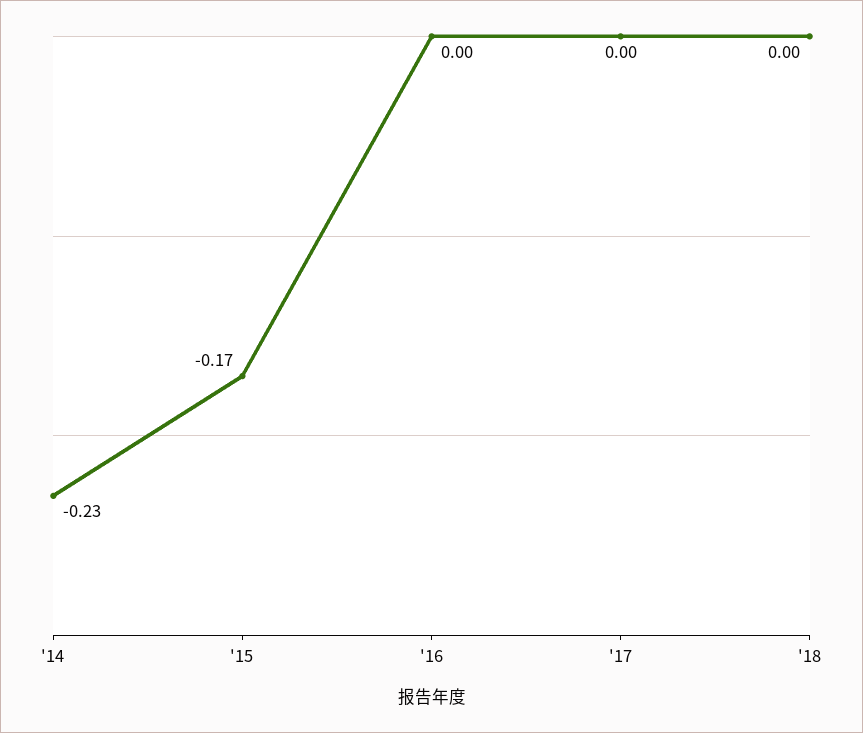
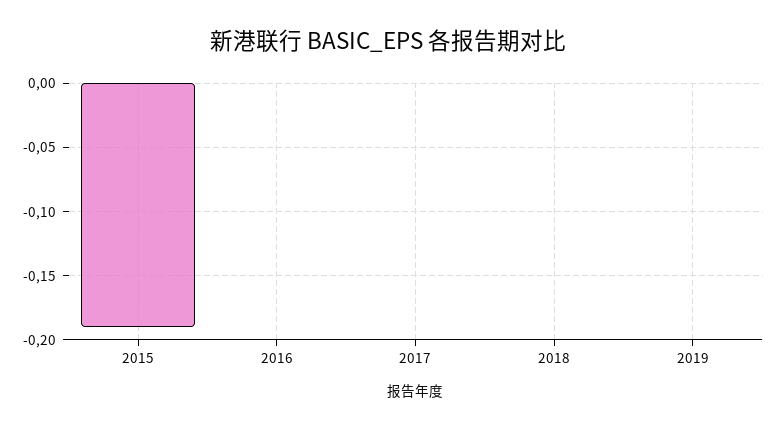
'14: -0.23 -> none
'15: -0.17 -> -0.19
2019: none -> 0

